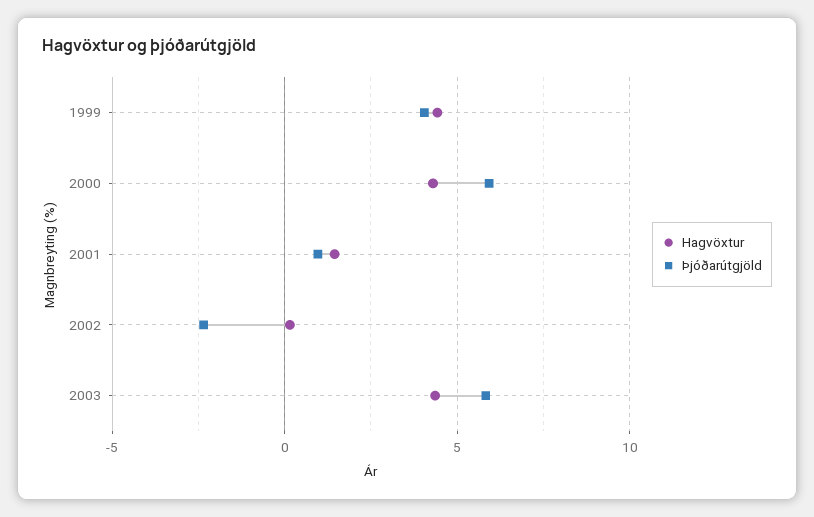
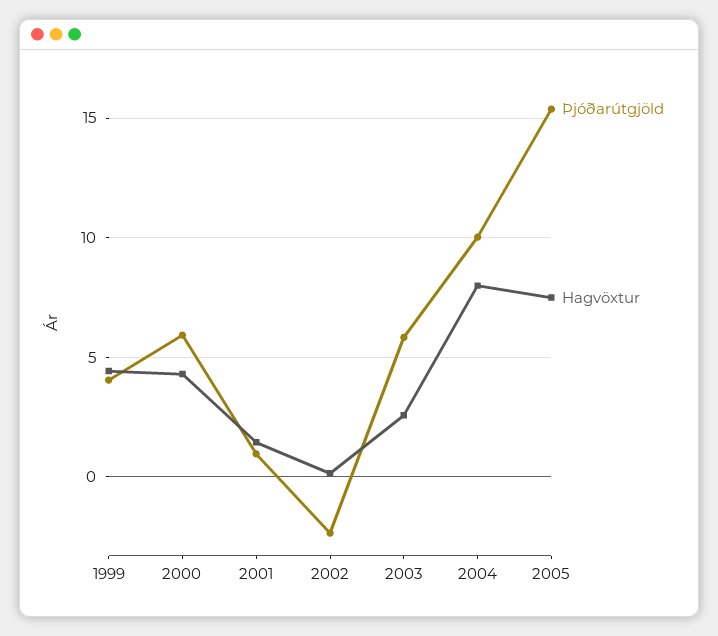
Hagvöxtur, 2003: 4.5 -> 2.5
Þjóðarútgjöld, 2004: none -> 10
Hagvöxtur, 2004: none -> 8
Þjóðarútgjöld, 2005: none -> 15.5
Hagvöxtur, 2005: none -> 7.5

